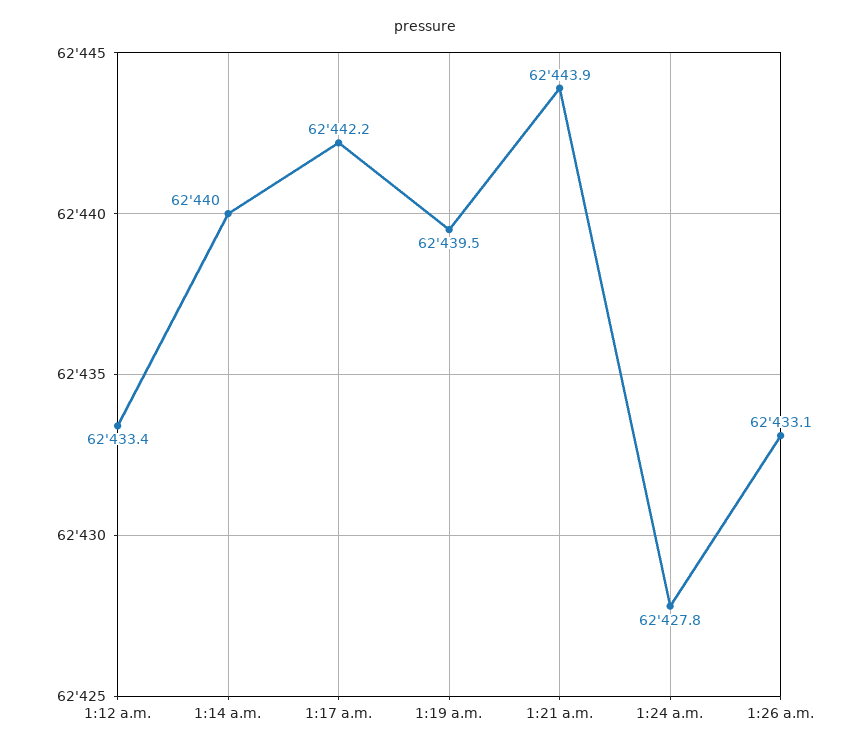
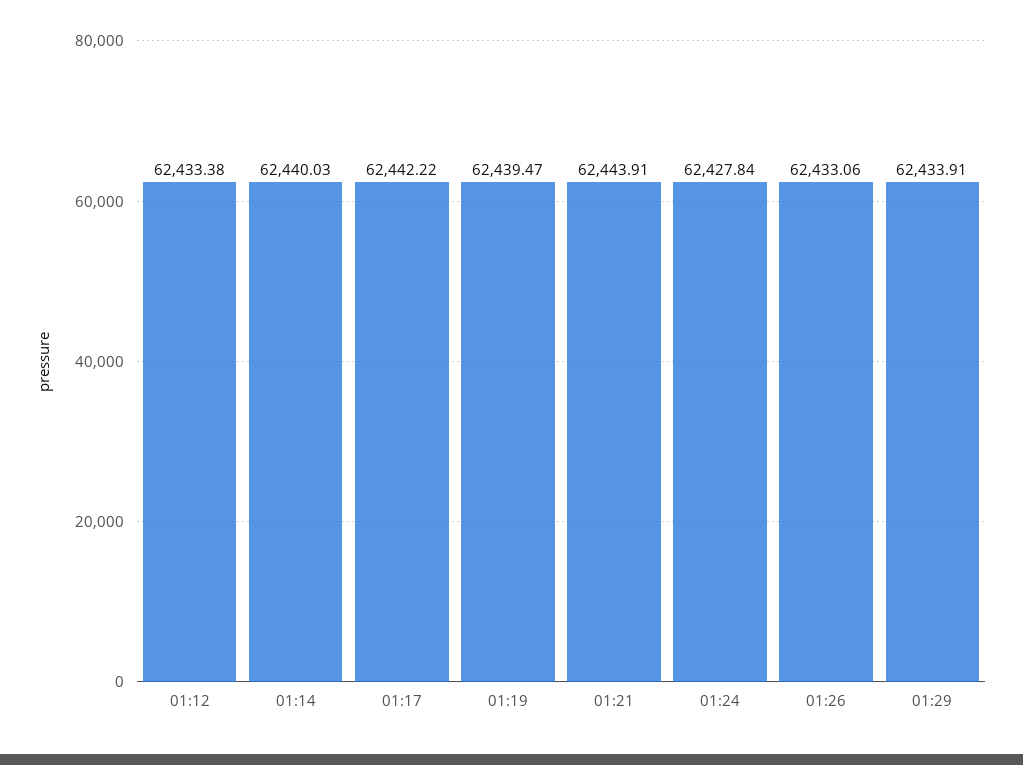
01:29: none -> 62433.91

